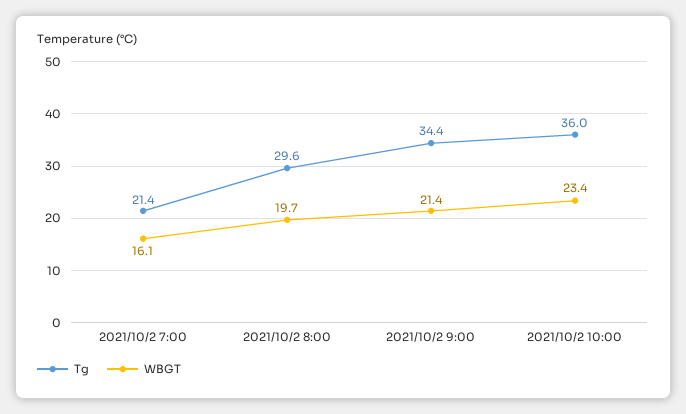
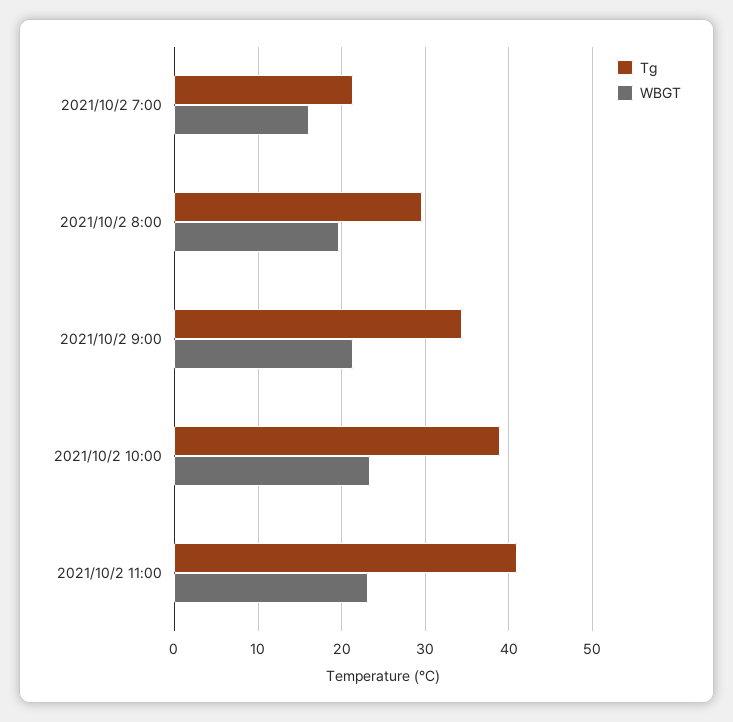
Tg, 2021/10/2 10:00: 36 -> 39
Tg, 2021/10/2 11:00: none -> 41
WBGT, 2021/10/2 11:00: none -> 23

